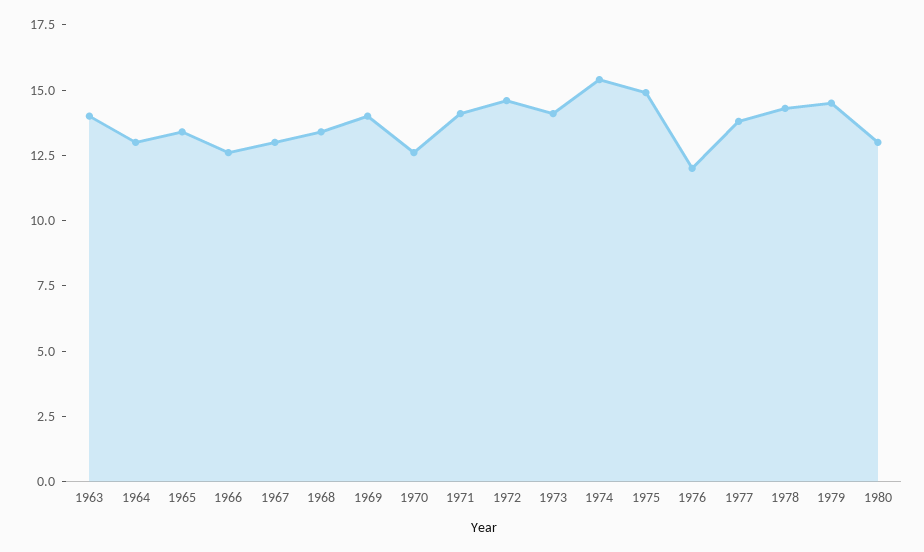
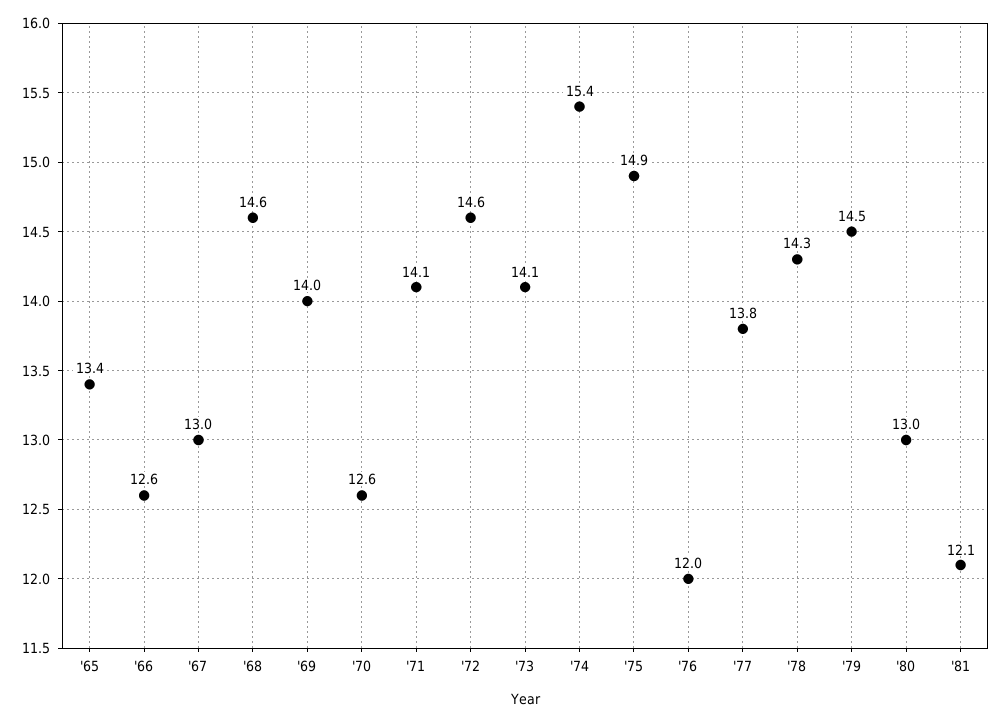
1963: 14 -> none
1964: 13 -> none
1968: 13.5 -> 14.6
'81: none -> 12.1

